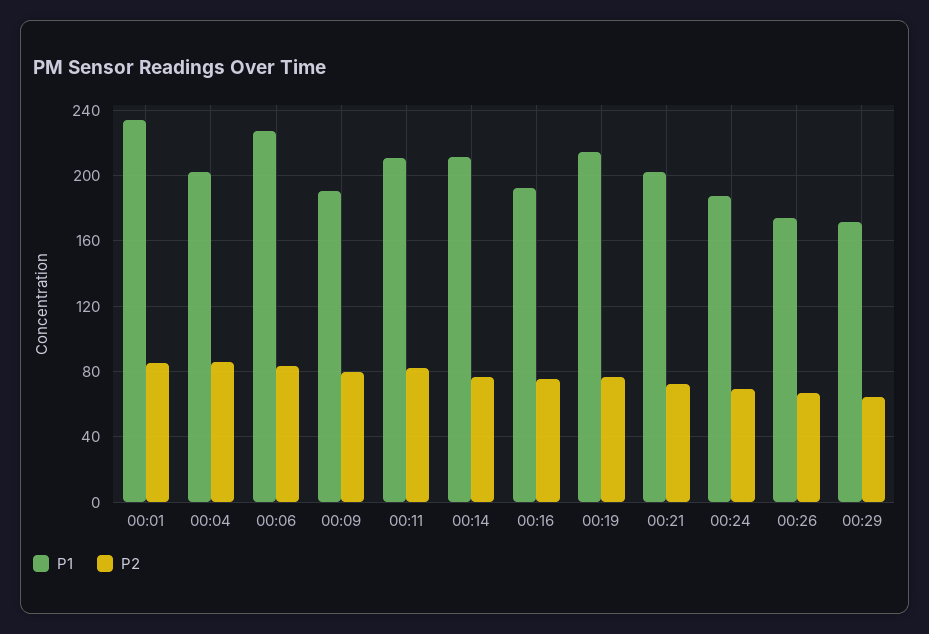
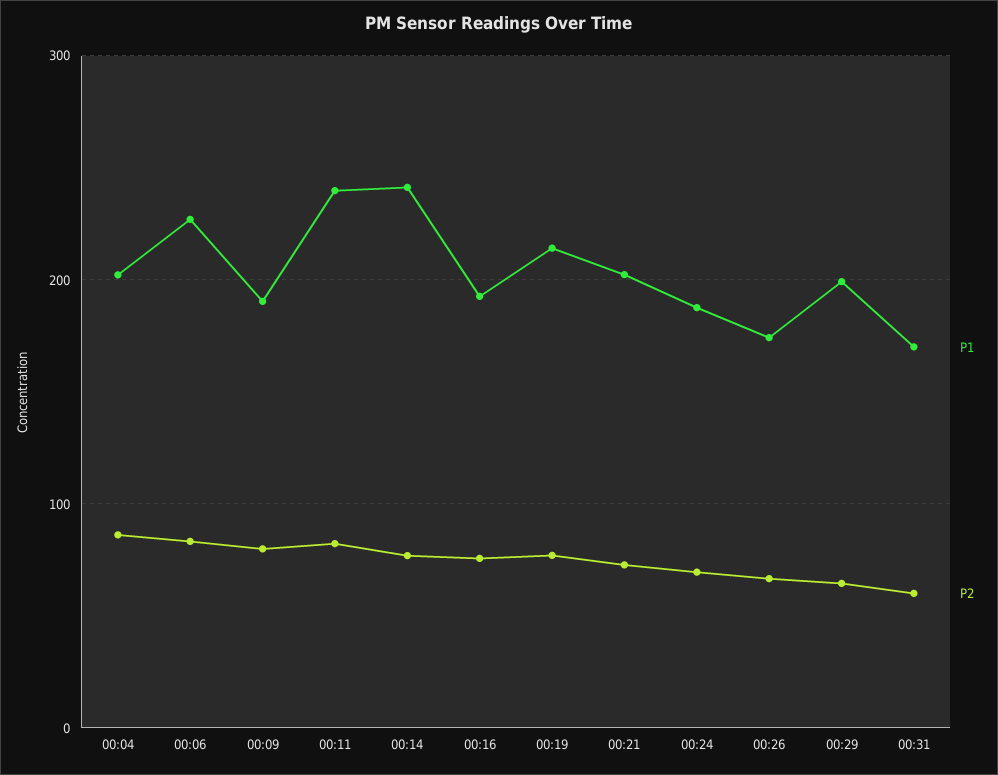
P1, 00:01: 235 -> none
P2, 00:01: 85 -> none
P1, 00:11: 210 -> 240
P1, 00:14: 210 -> 240
P1, 00:29: 170 -> 200
P1, 00:31: none -> 170
P2, 00:31: none -> 60

